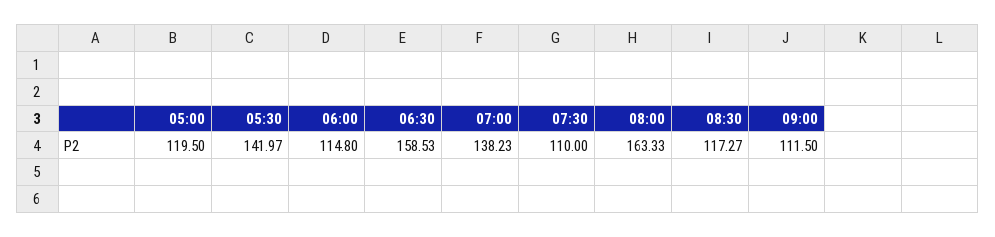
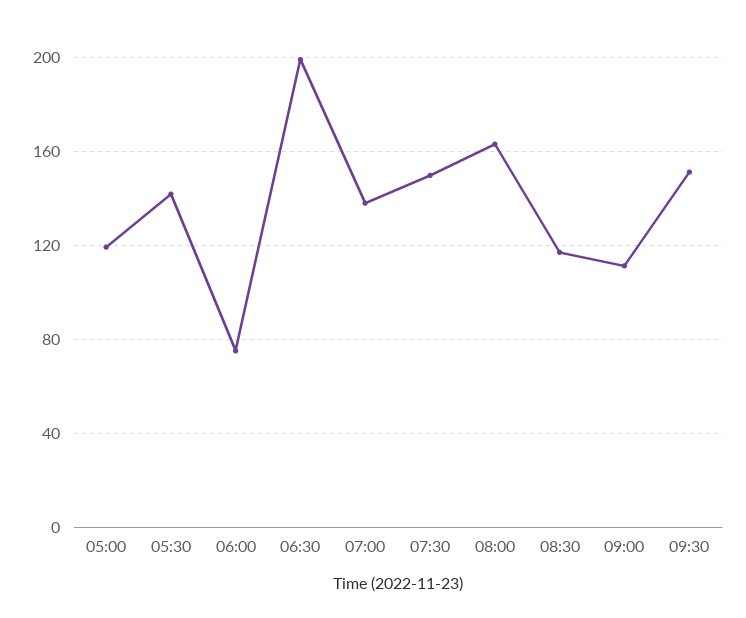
06:00: 114.8 -> 75
06:30: 158.53 -> 200
07:30: 110 -> 150
09:30: none -> 150

